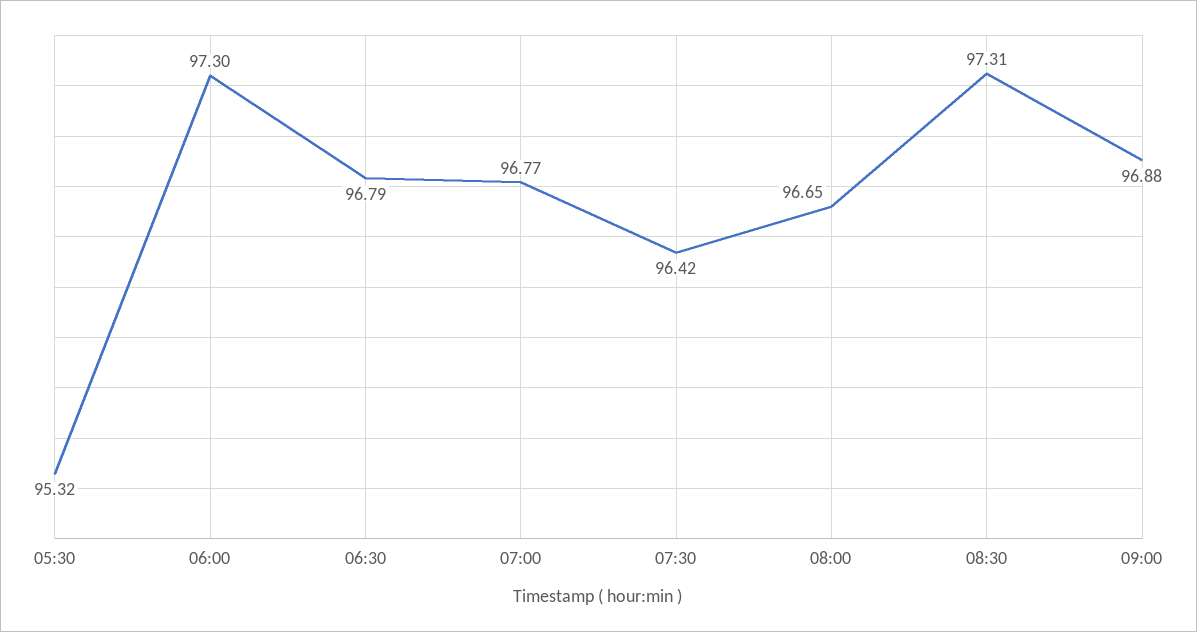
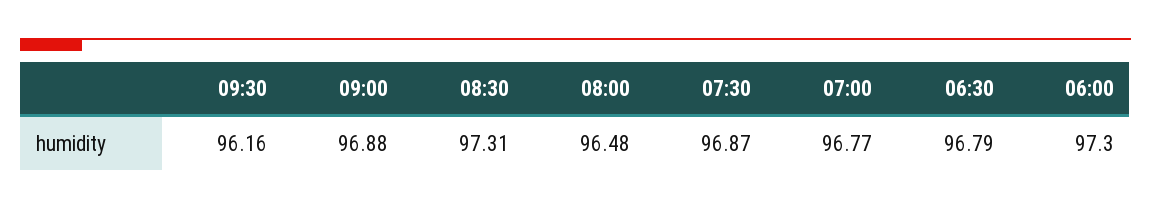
05:30: 95.32 -> none
07:30: 96.42 -> 96.87
08:00: 96.65 -> 96.48
09:30: none -> 96.16

